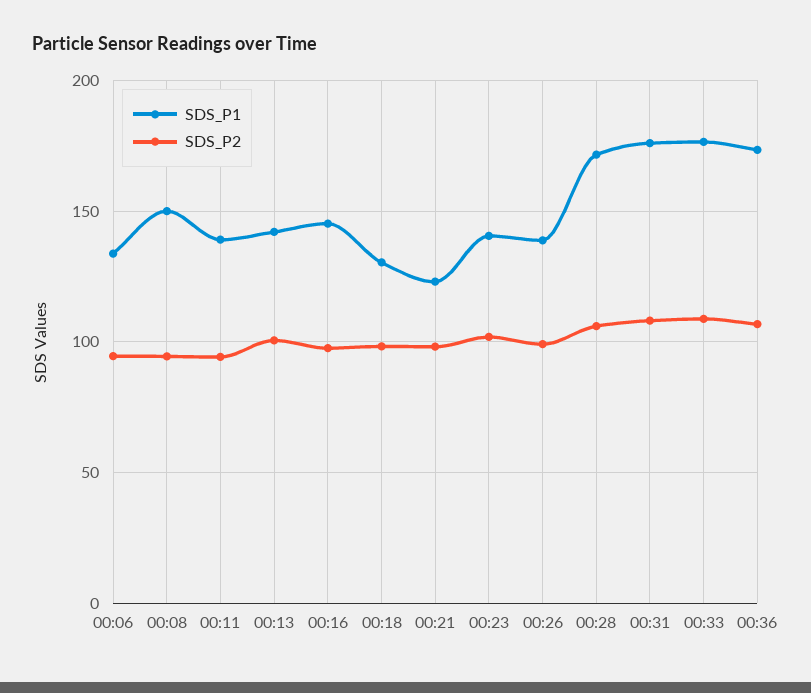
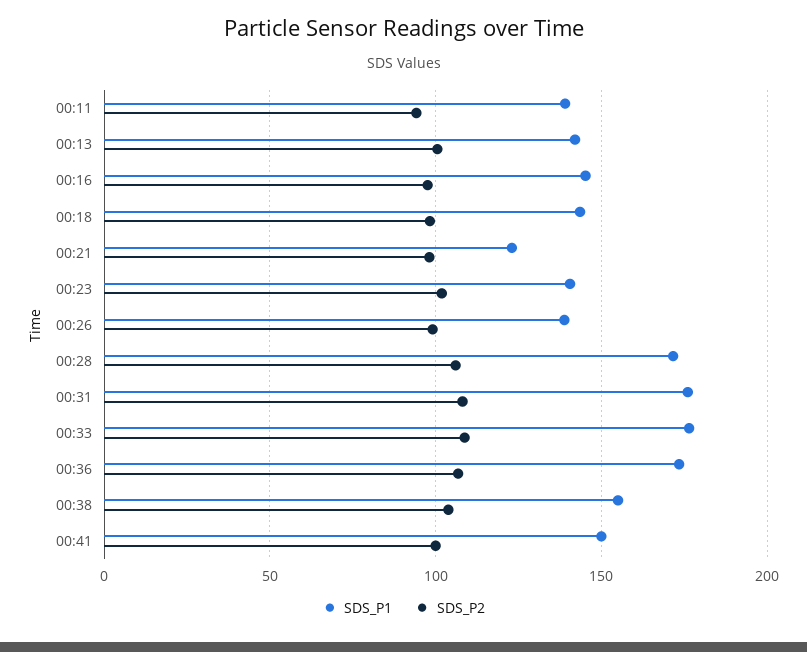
SDS_P1, 00:06: 135 -> none
SDS_P2, 00:06: 95 -> none
SDS_P1, 00:08: 150 -> none
SDS_P2, 00:08: 95 -> none
SDS_P1, 00:18: 130 -> 145
SDS_P1, 00:38: none -> 155
SDS_P2, 00:38: none -> 105
SDS_P1, 00:41: none -> 150
SDS_P2, 00:41: none -> 100

